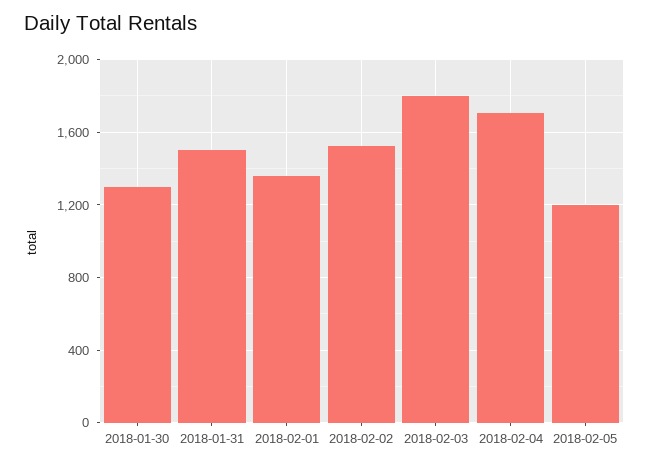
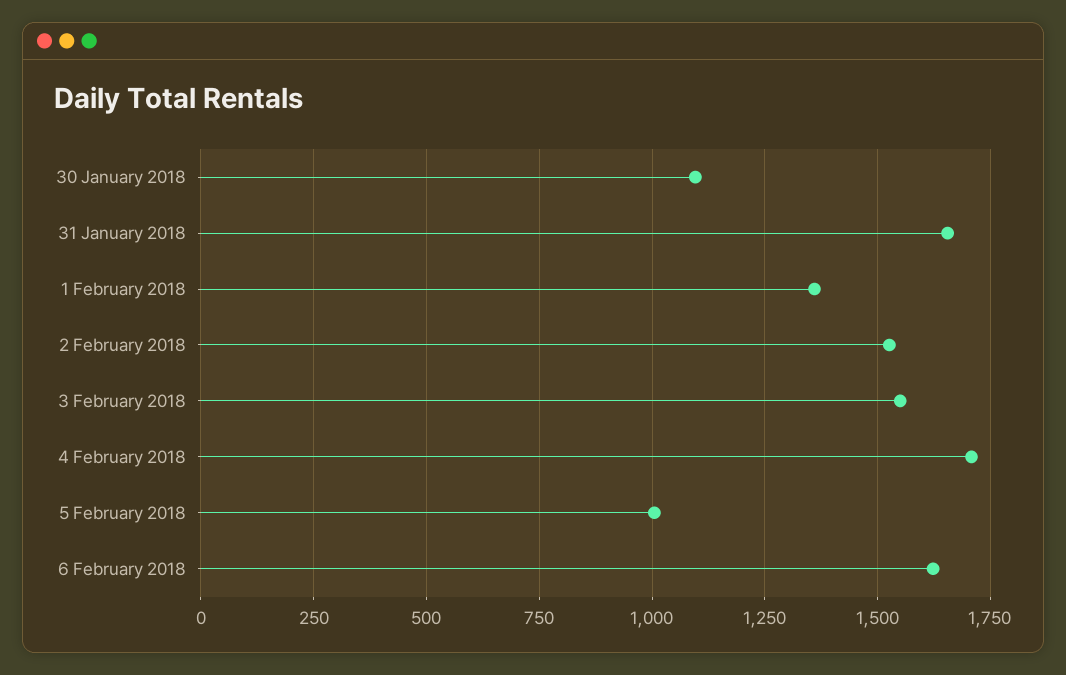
2018-01-30: 1300 -> 1100
2018-01-31: 1500 -> 1650
2018-02-03: 1800 -> 1550
2018-02-05: 1200 -> 1000
6 February 2018: none -> 1625

